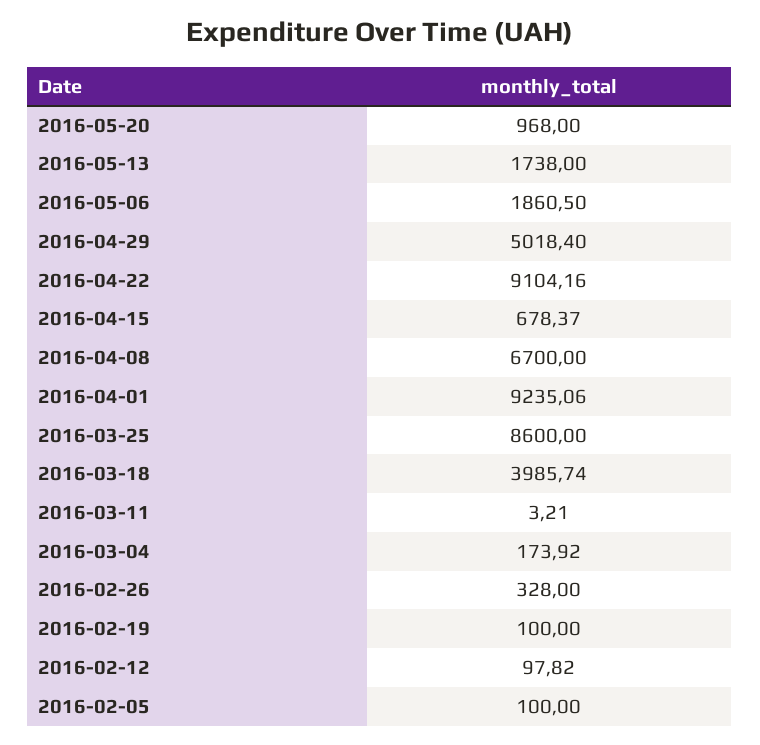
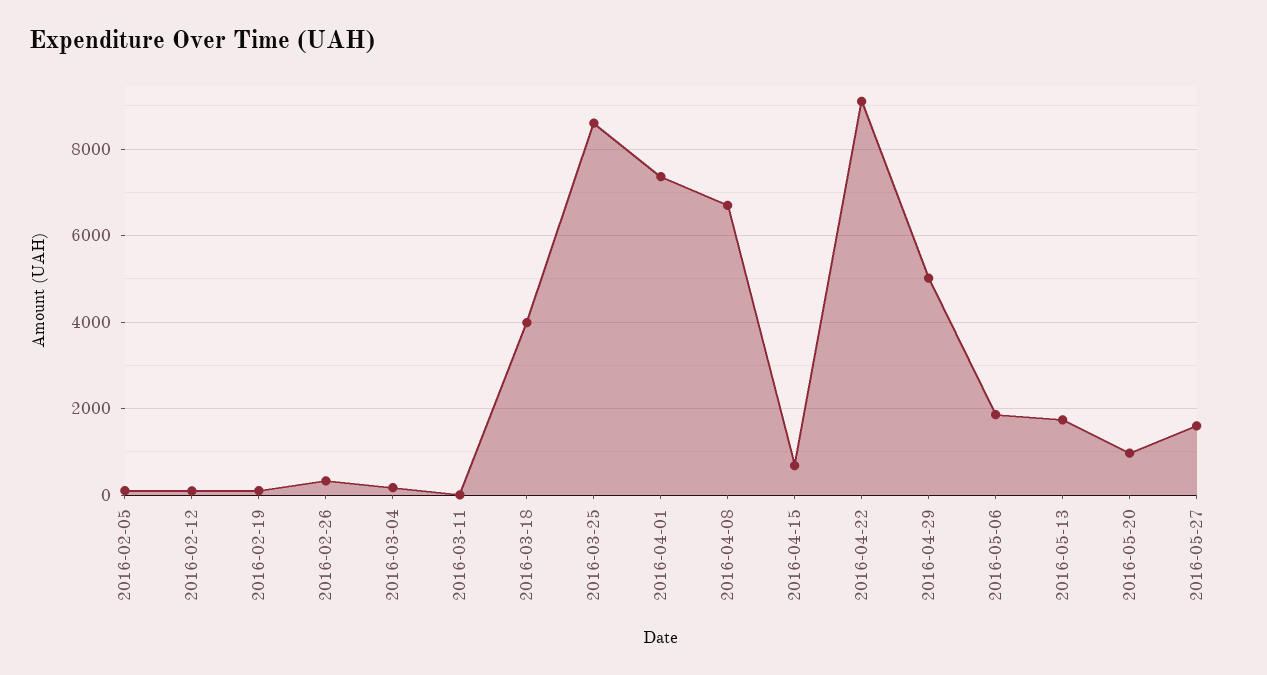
2016-04-01: 9235.06 -> 7400
2016-05-27: none -> 1600

